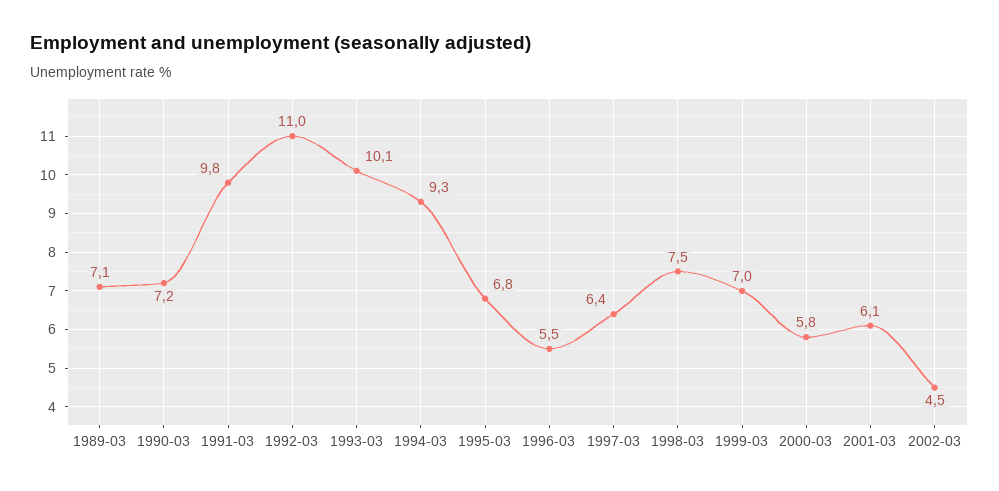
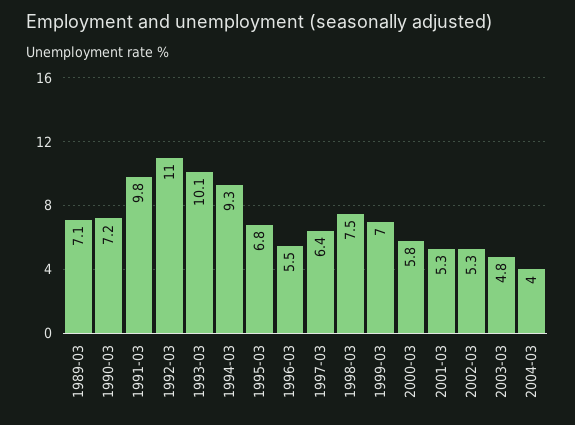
2001-03: 6.1 -> 5.3
2002-03: 4.5 -> 5.3
2003-03: none -> 4.8
2004-03: none -> 4

